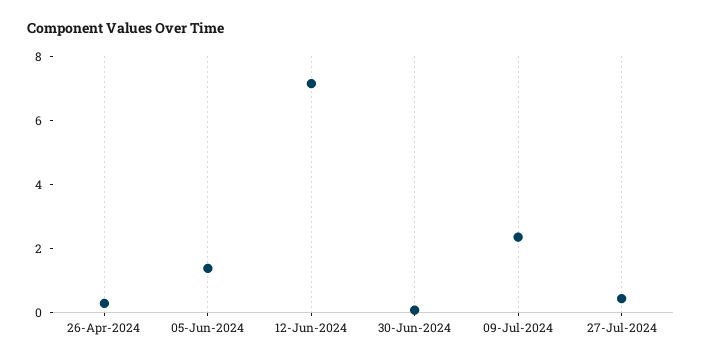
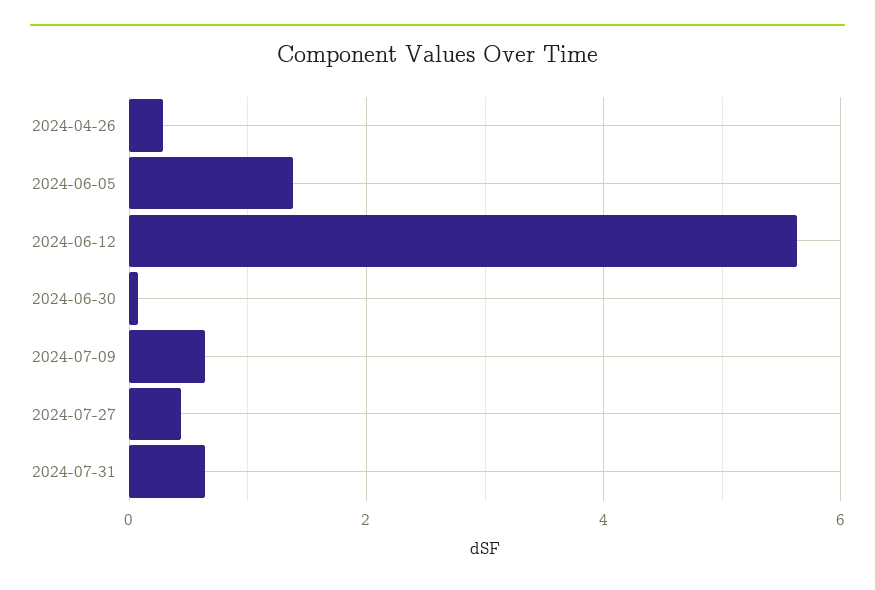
12-Jun-2024: 7 -> 5.6
09-Jul-2024: 2.5 -> 0.6
2024-07-31: none -> 0.6

